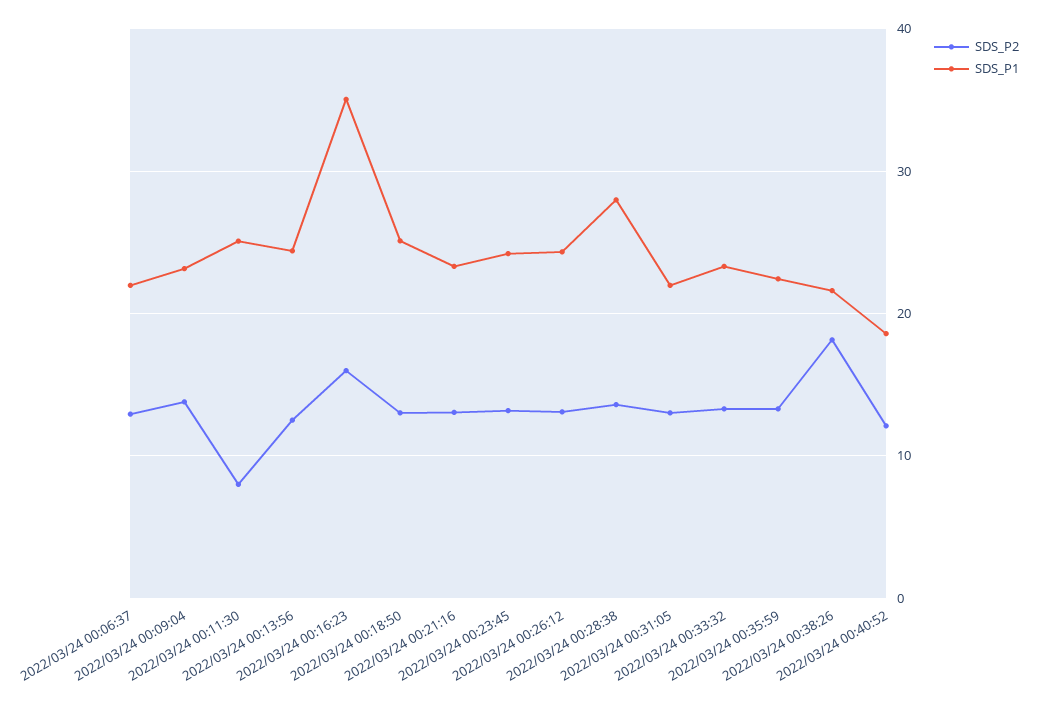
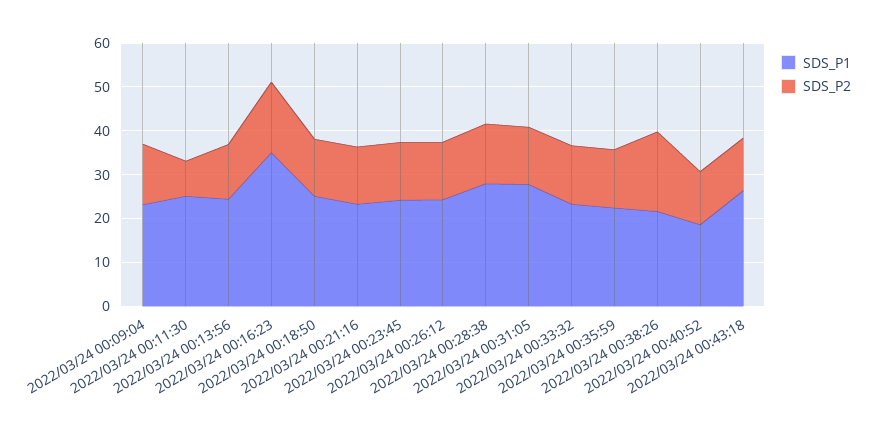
SDS_P2, 2022/03/24 00:06:37: 13 -> none
SDS_P1, 2022/03/24 00:06:37: 22 -> none
SDS_P1, 2022/03/24 00:31:05: 22 -> 28
SDS_P1, 2022/03/24 00:43:18: none -> 26
SDS_P2, 2022/03/24 00:43:18: none -> 12

